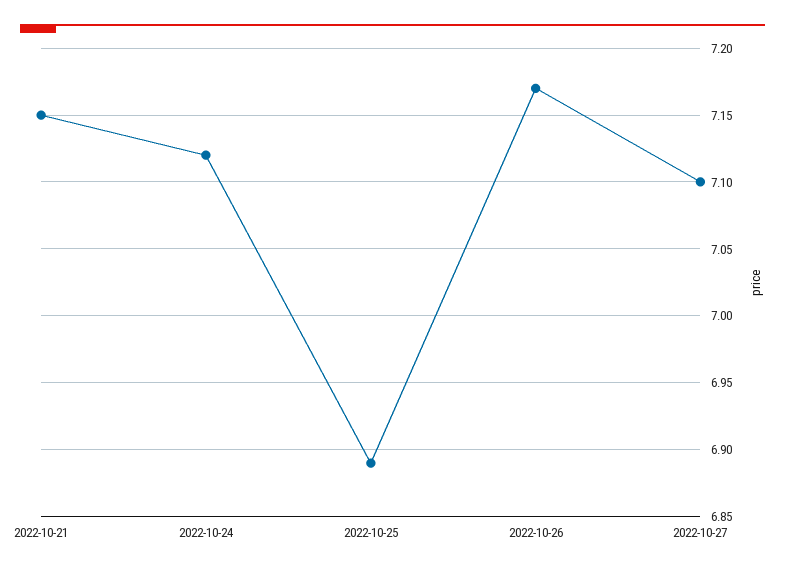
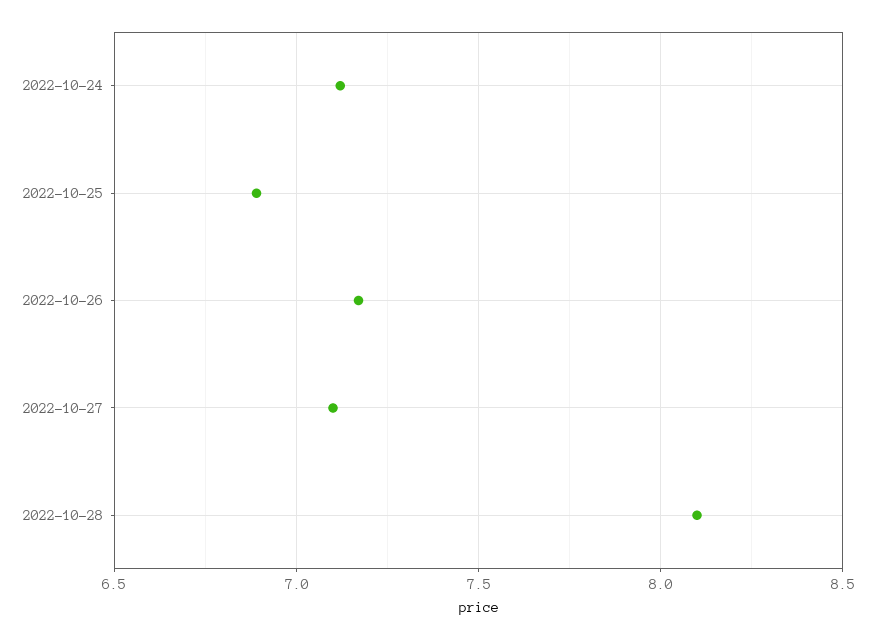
2022-10-21: 7.15 -> none
2022-10-28: none -> 8.1

